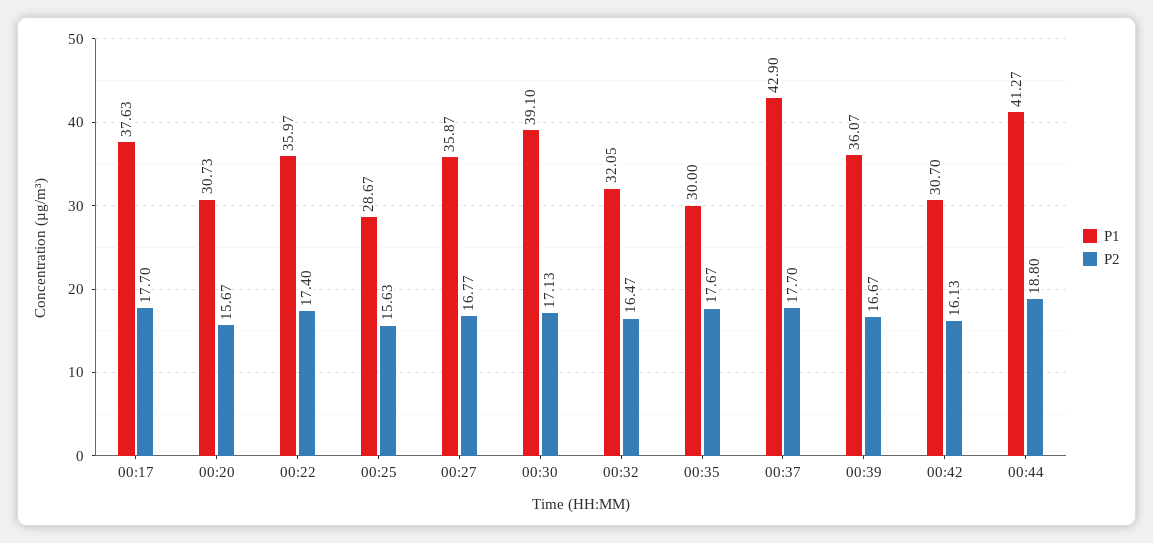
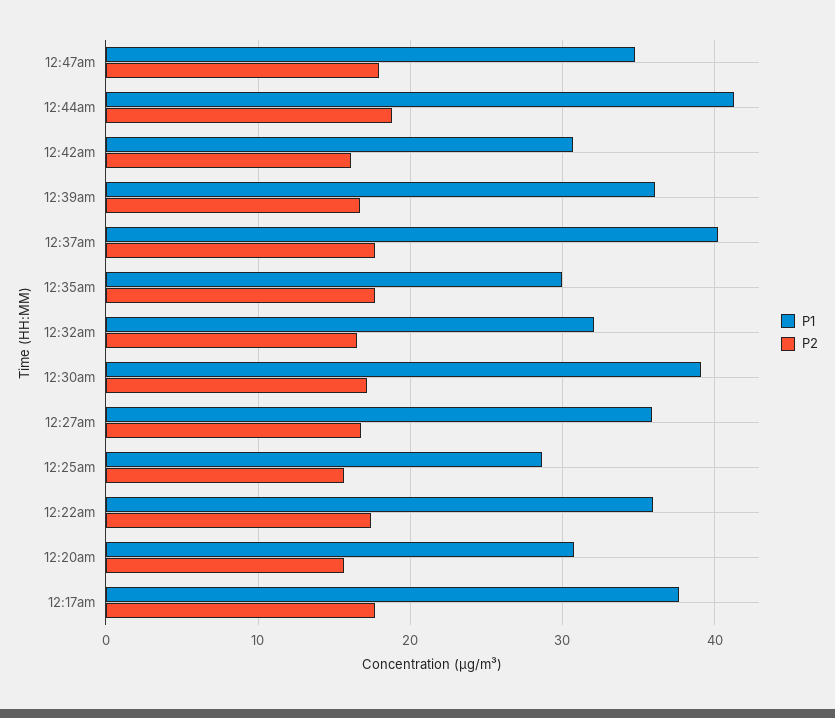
P1, 00:37: 42.9 -> 40
P1, 12:47am: none -> 35
P2, 12:47am: none -> 18

